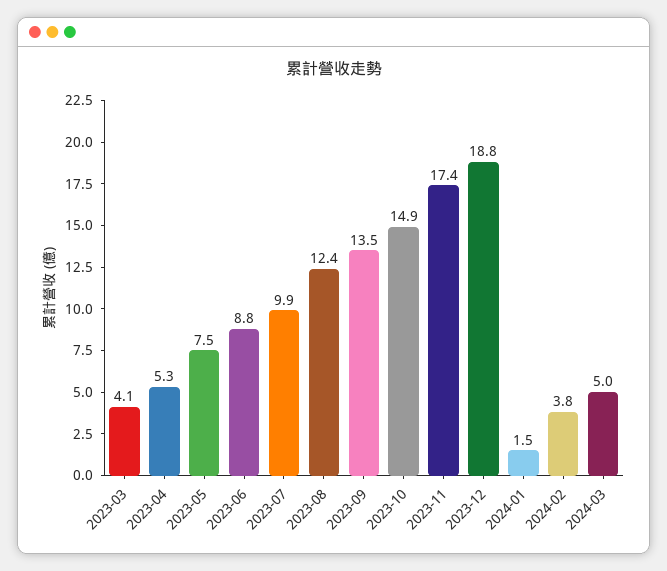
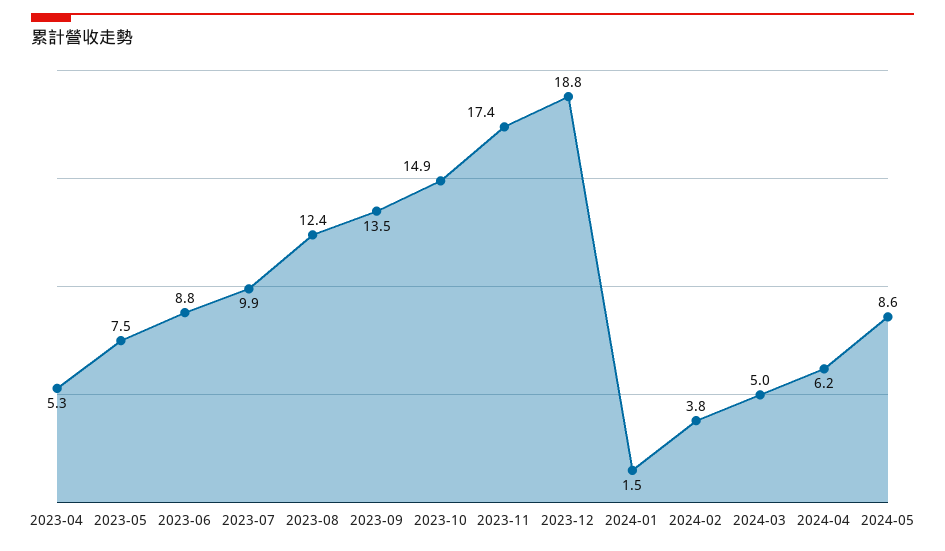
2023-03: 4.1 -> none
2024-04: none -> 6.2
2024-05: none -> 8.6

